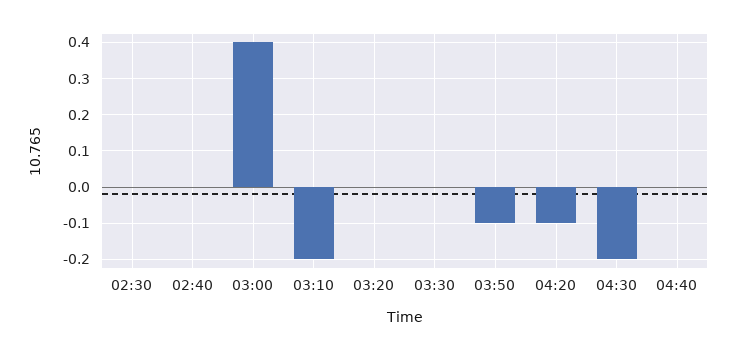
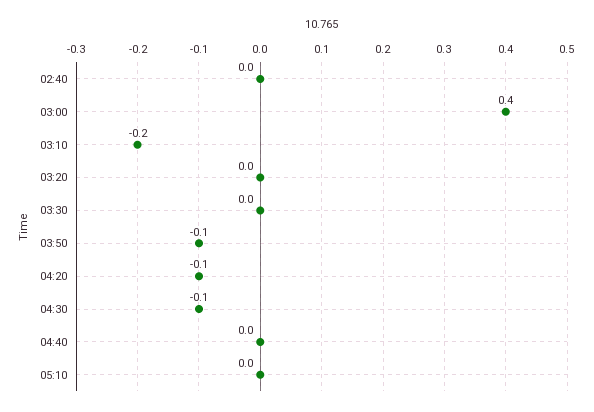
02:30: 0 -> none
04:30: -0.2 -> -0.1
05:10: none -> 0

